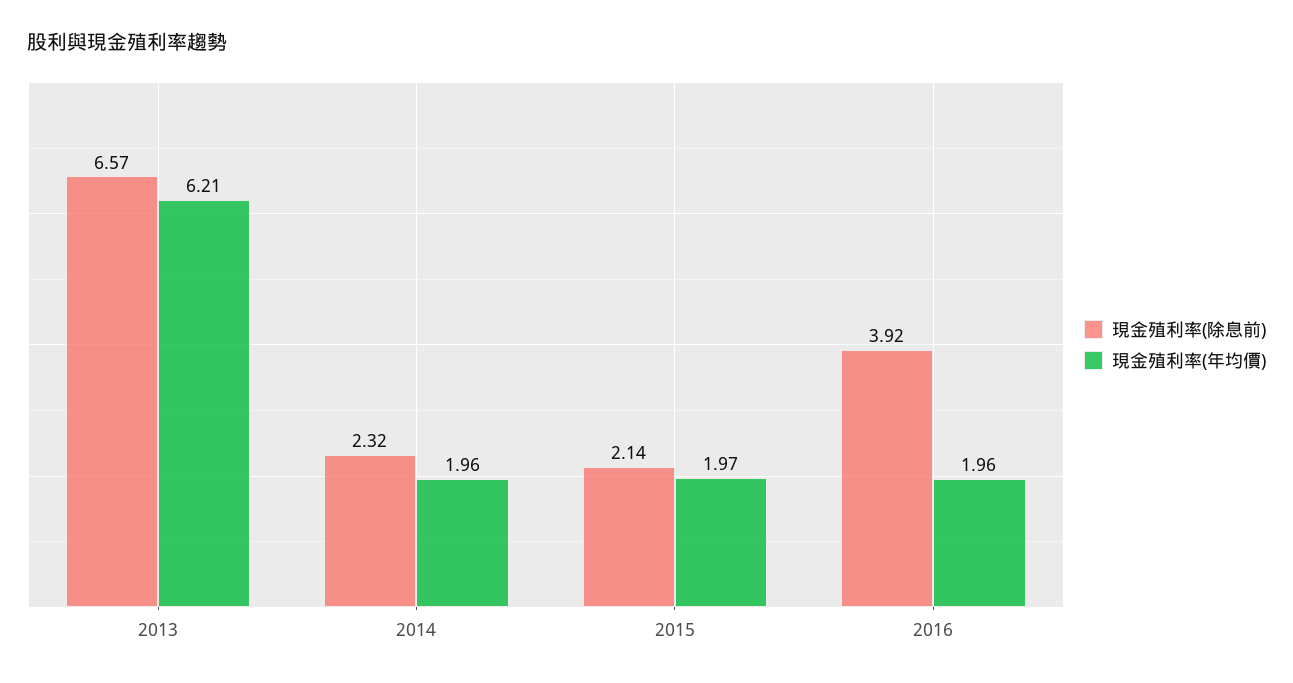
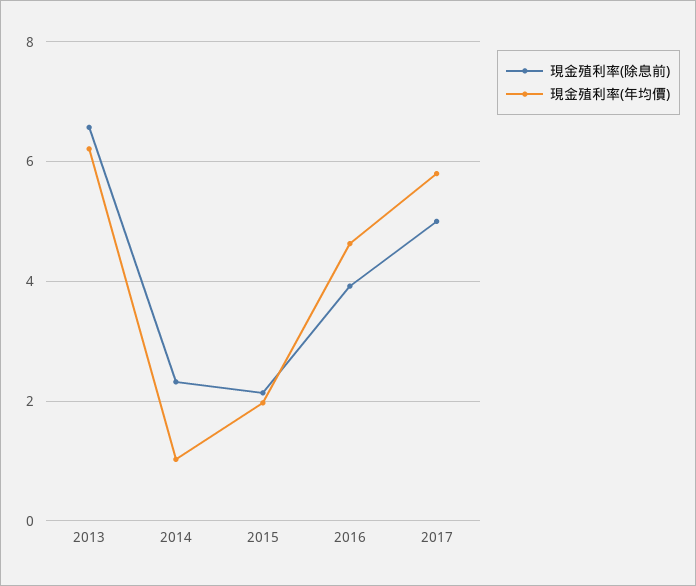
現金殖利率(年均價), 2014: 1.96 -> 1
現金殖利率(年均價), 2016: 1.96 -> 4.6
現金殖利率(除息前), 2017: none -> 5
現金殖利率(年均價), 2017: none -> 5.8

